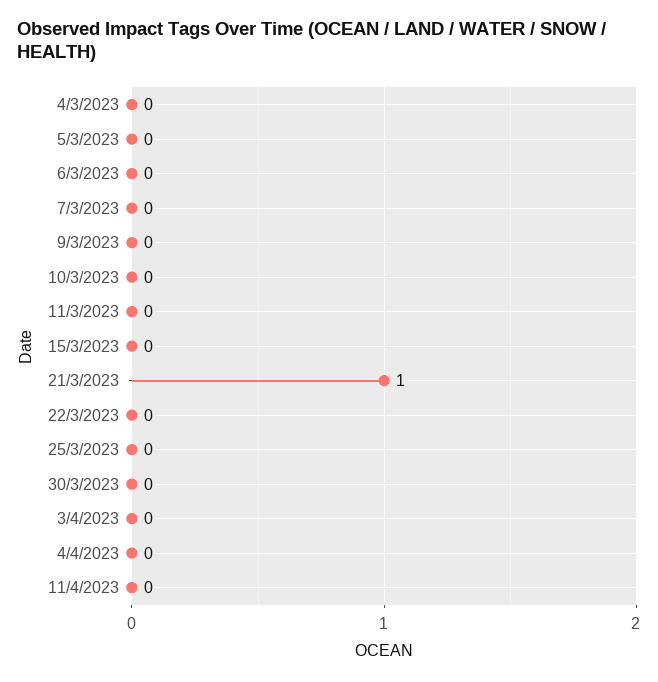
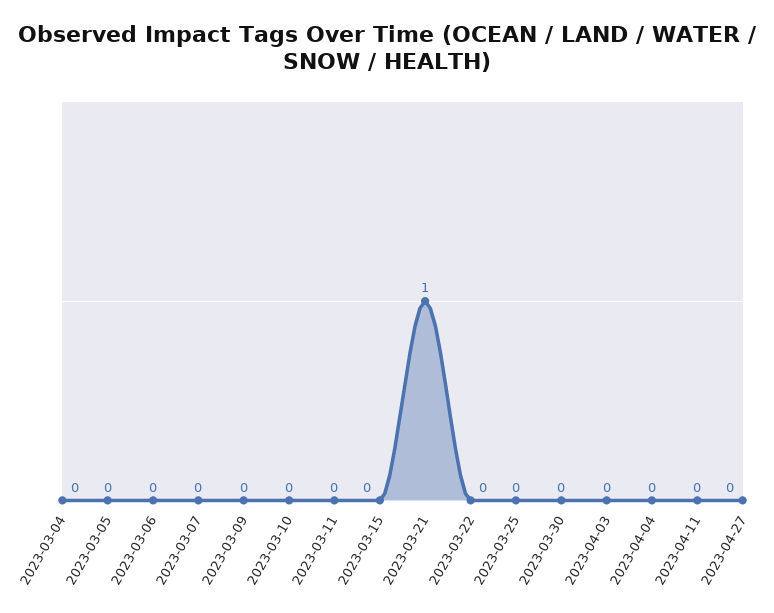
2023-04-27: none -> 0

